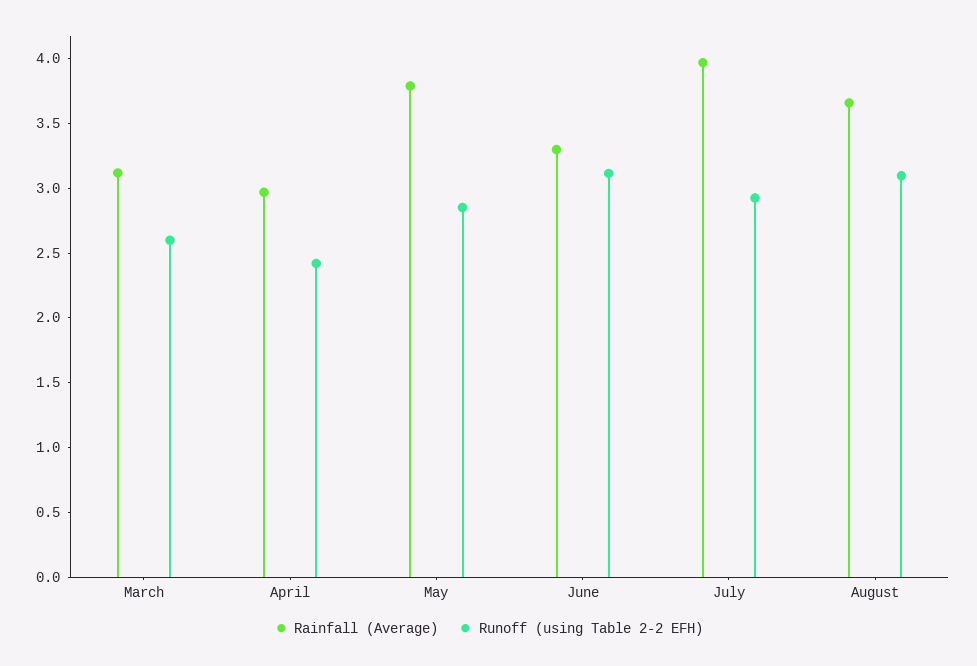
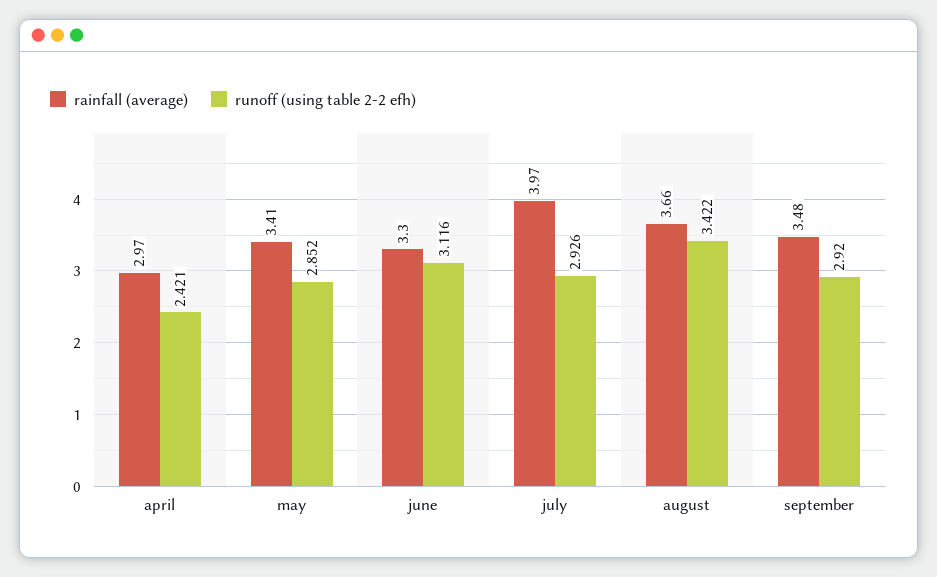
Rainfall (Average), March: 3.1 -> none
Runoff (using Table 2-2 EFH), March: 2.6 -> none
Rainfall (Average), May: 3.8 -> 3.41
Runoff (using Table 2-2 EFH), August: 3.1 -> 3.422
Rainfall (Average), september: none -> 3.48
Runoff (using Table 2-2 EFH), september: none -> 2.92

